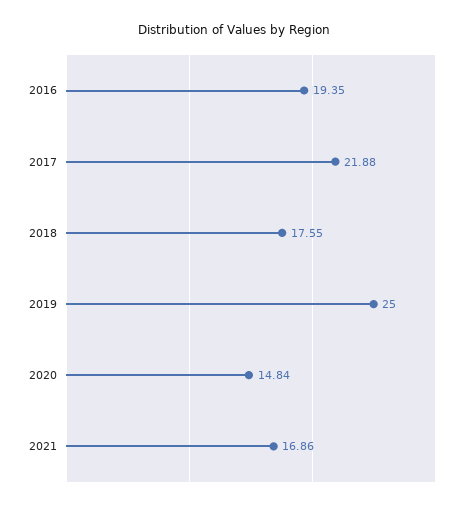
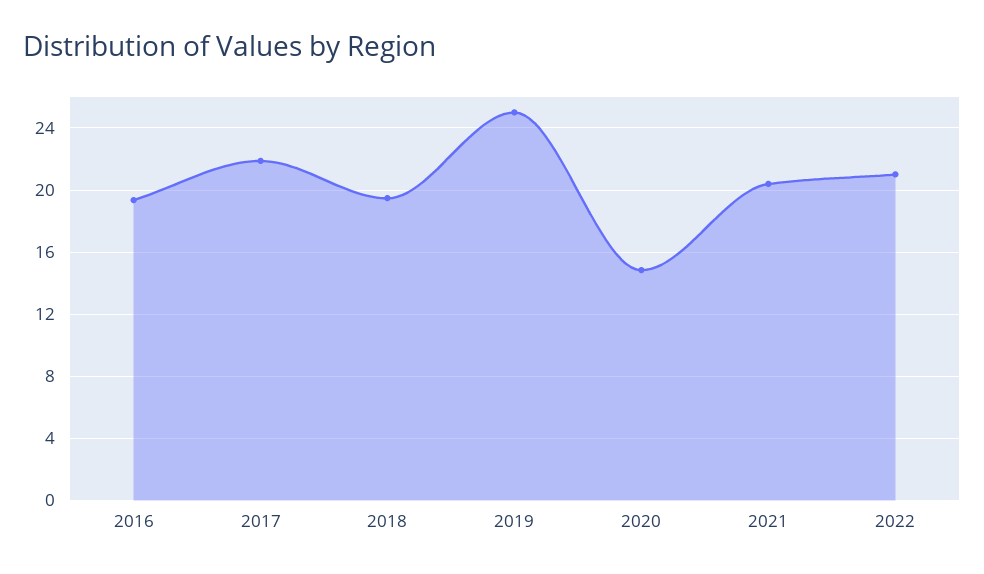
2018: 17.55 -> 19.5
2021: 16.86 -> 20.5
2022: none -> 21

